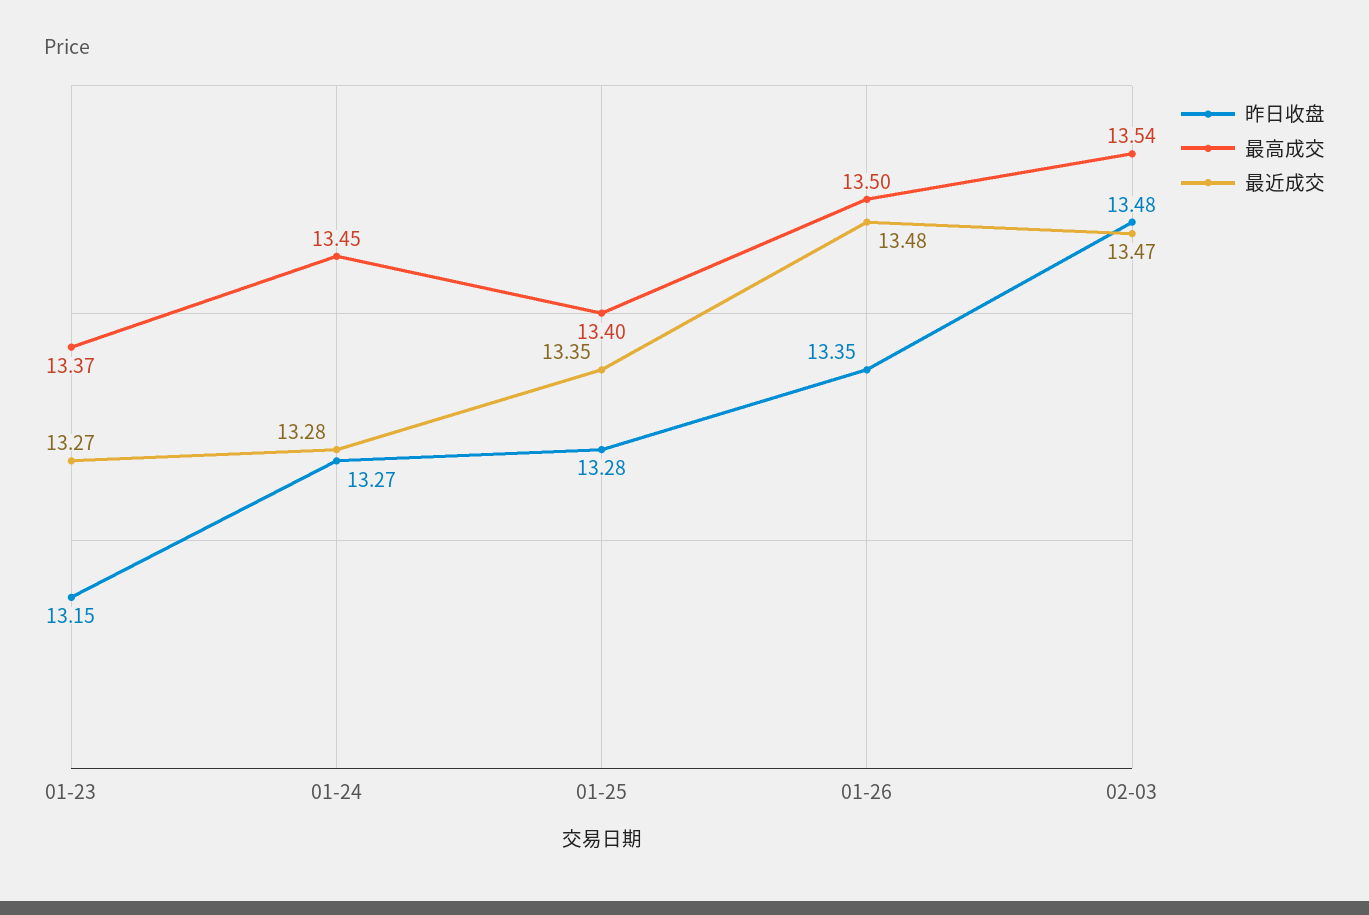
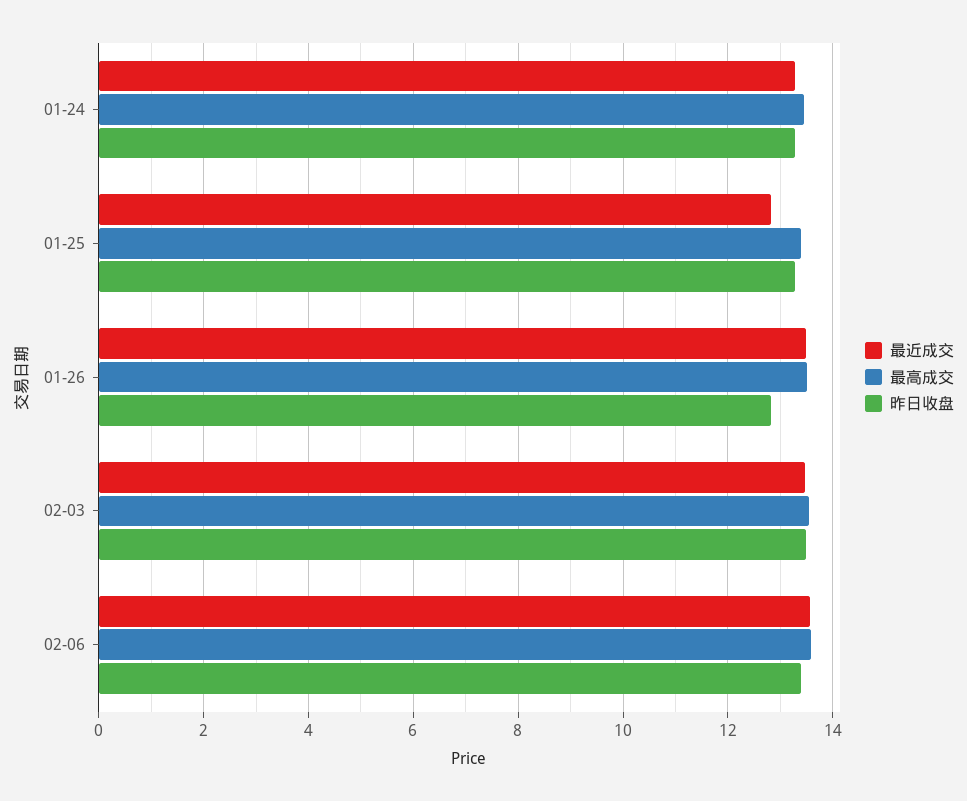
昨日收盘, 01-23: 13.15 -> none
最高成交, 01-23: 13.37 -> none
最近成交, 01-23: 13.27 -> none
最近成交, 01-25: 13.35 -> 12.8
昨日收盘, 01-26: 13.35 -> 12.8
最近成交, 02-06: none -> 13.6
最高成交, 02-06: none -> 13.6
昨日收盘, 02-06: none -> 13.4

